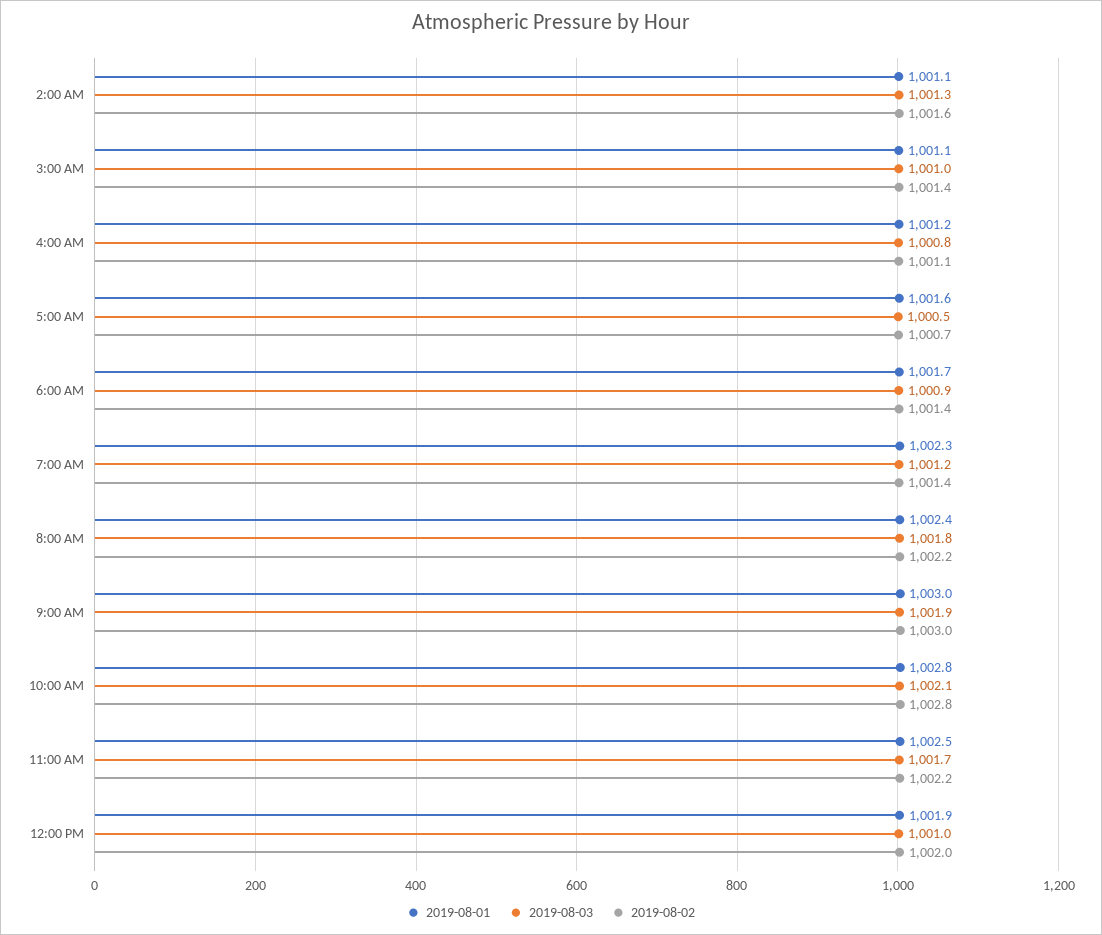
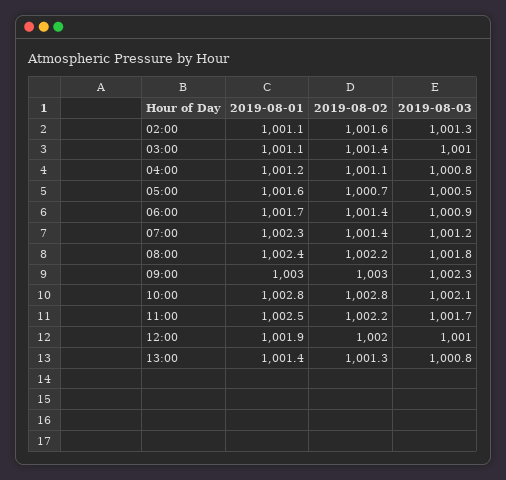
2019-08-03, 9:00 AM: 1001.9 -> 1002.3
2019-08-01, 13:00: none -> 1001.4
2019-08-02, 13:00: none -> 1001.3
2019-08-03, 13:00: none -> 1000.8

